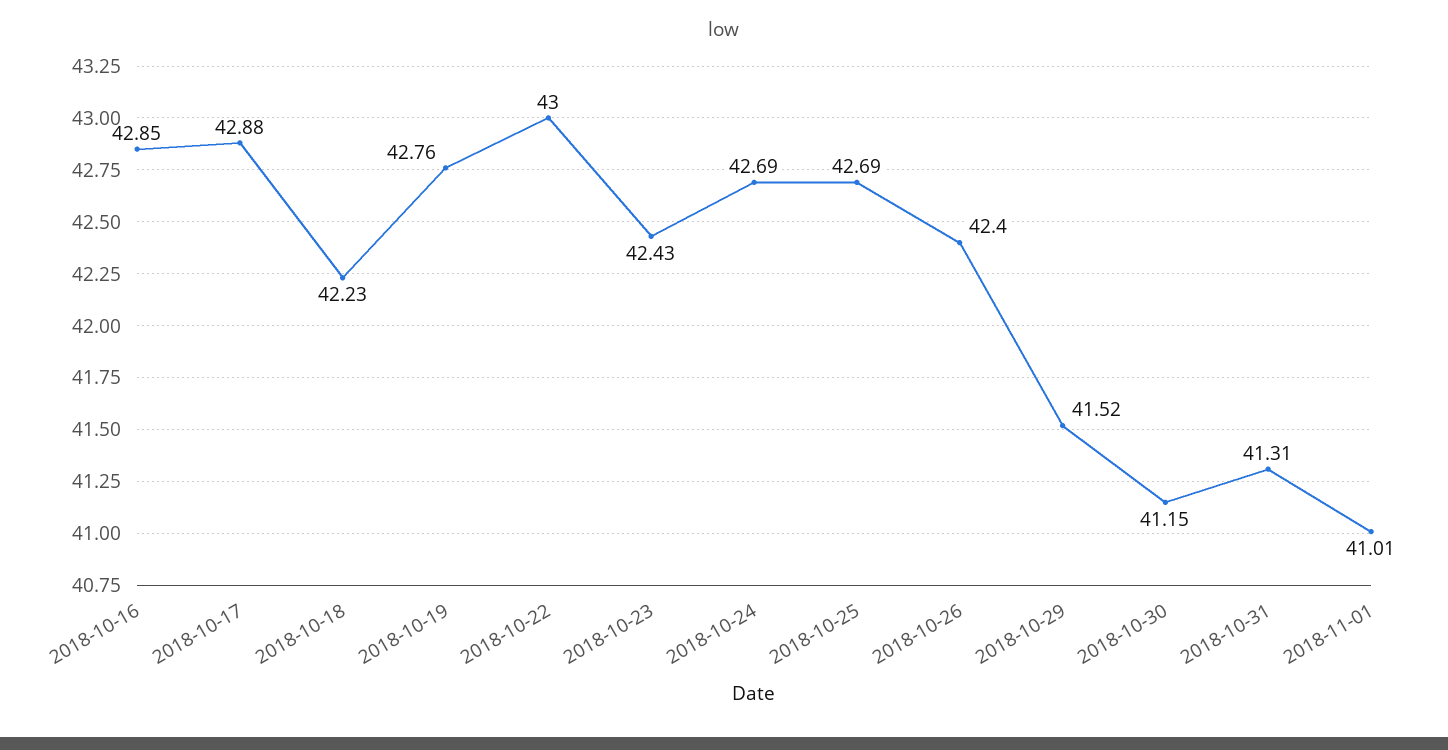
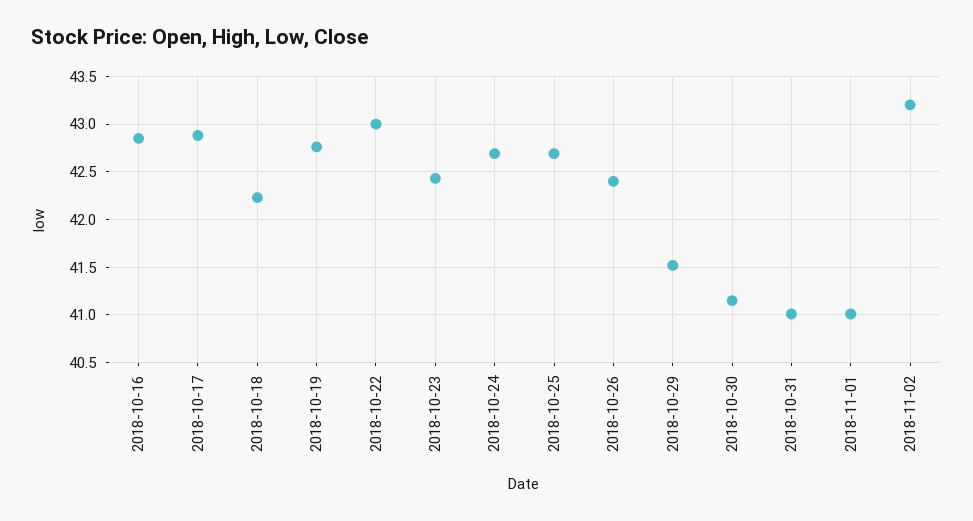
2018-10-31: 41.31 -> 41
2018-11-02: none -> 43.2

